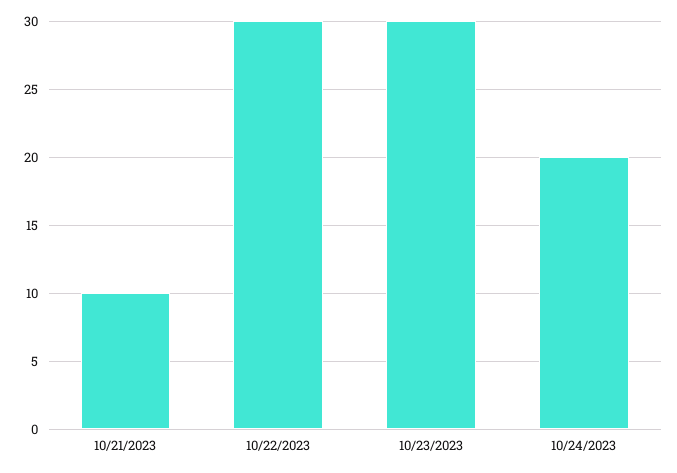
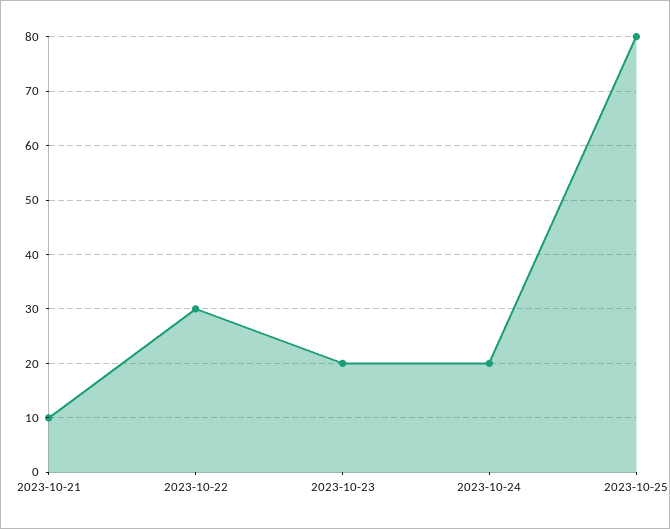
10/23/2023: 30 -> 20
2023-10-25: none -> 80

